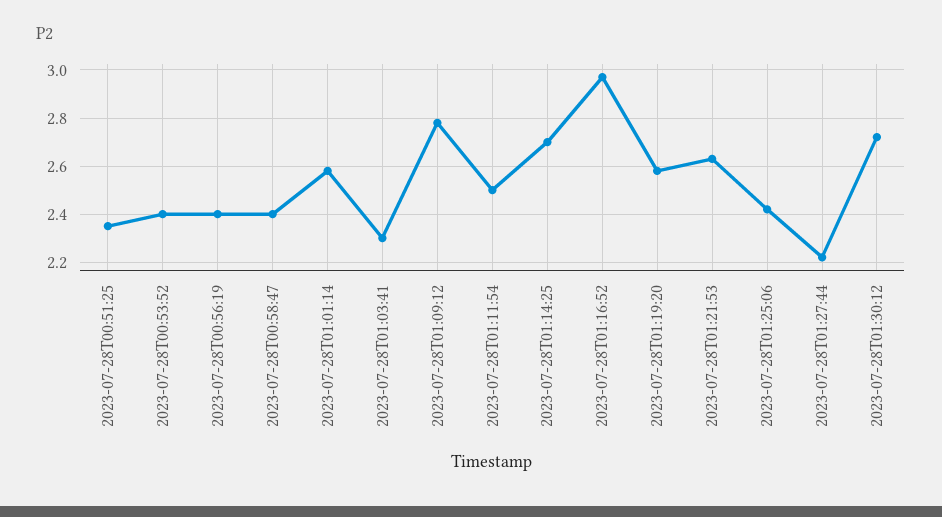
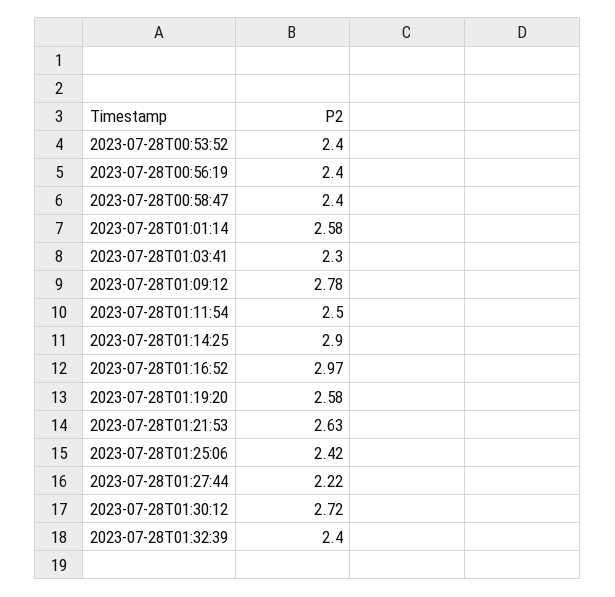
2023-07-28T00:51:25: 2.35 -> none
2023-07-28T01:14:25: 2.7 -> 2.9
2023-07-28T01:32:39: none -> 2.4

